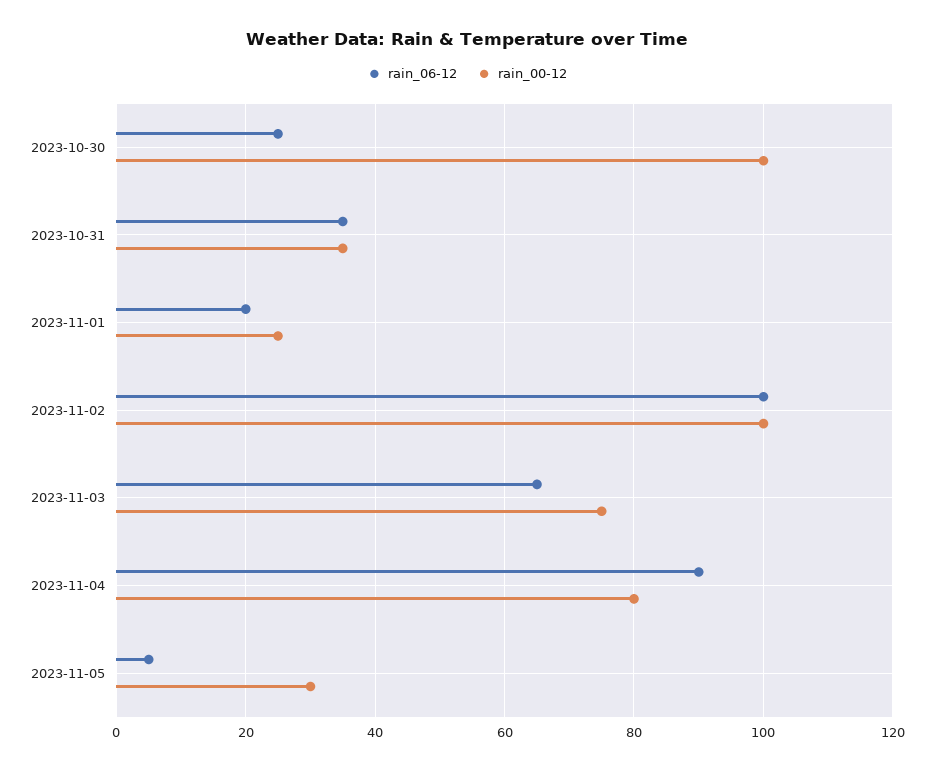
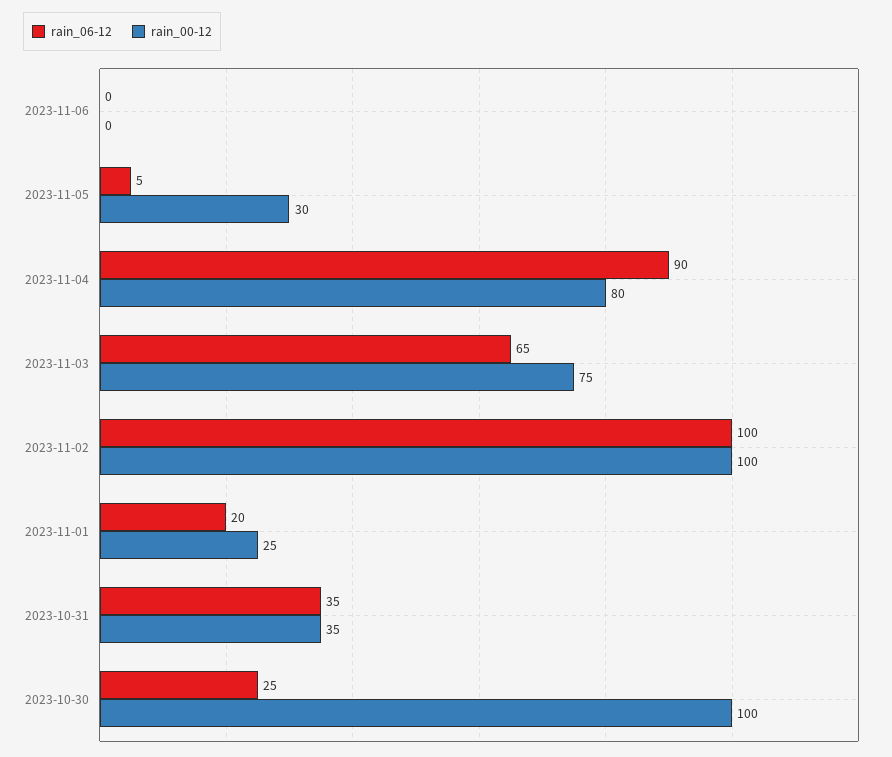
rain_06-12, 2023-11-06: none -> 0
rain_00-12, 2023-11-06: none -> 0

